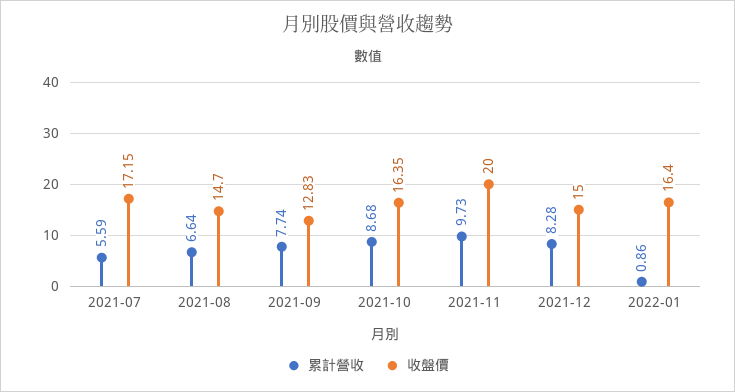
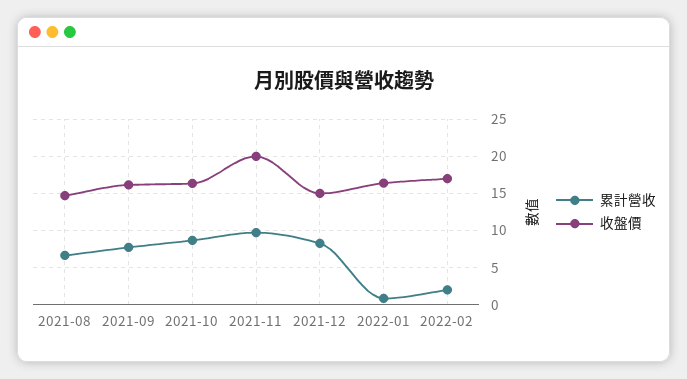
累計營收, 2021-07: 5.59 -> none
收盤價, 2021-07: 17.15 -> none
收盤價, 2021-09: 12.83 -> 16
累計營收, 2022-02: none -> 2
收盤價, 2022-02: none -> 17

